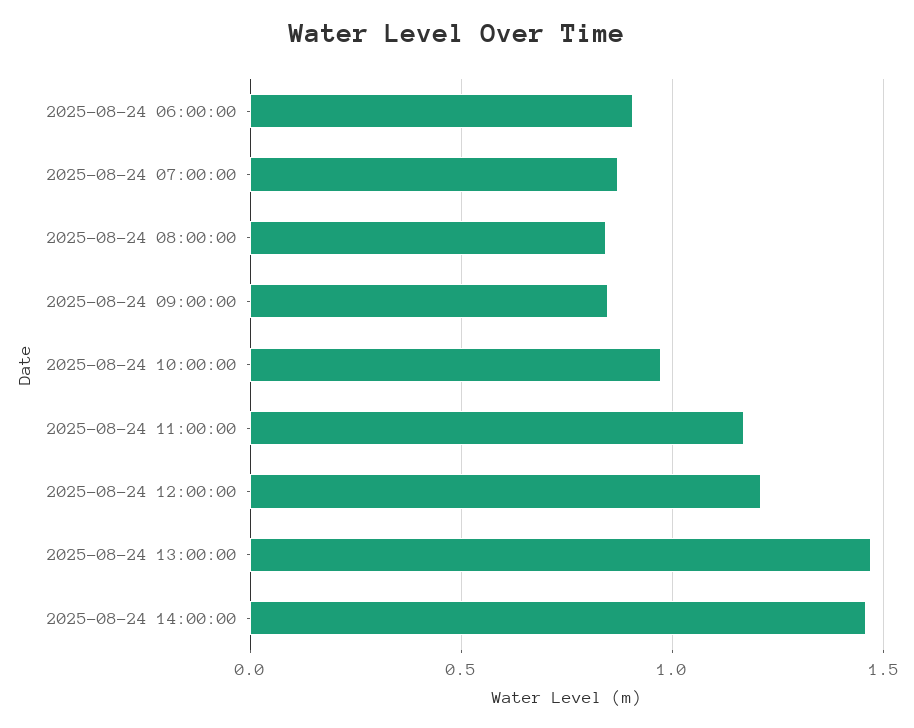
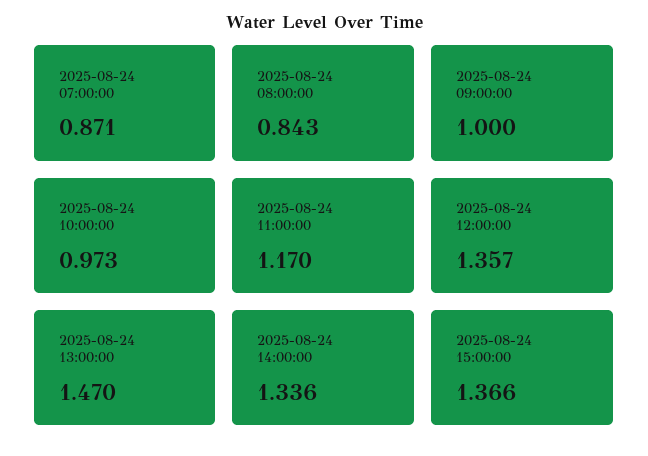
2025-08-24 06:00:00: 0.9 -> none
2025-08-24 09:00:00: 0.85 -> 1
2025-08-24 12:00:00: 1.2 -> 1.357
2025-08-24 14:00:00: 1.45 -> 1.336
2025-08-24 15:00:00: none -> 1.366

